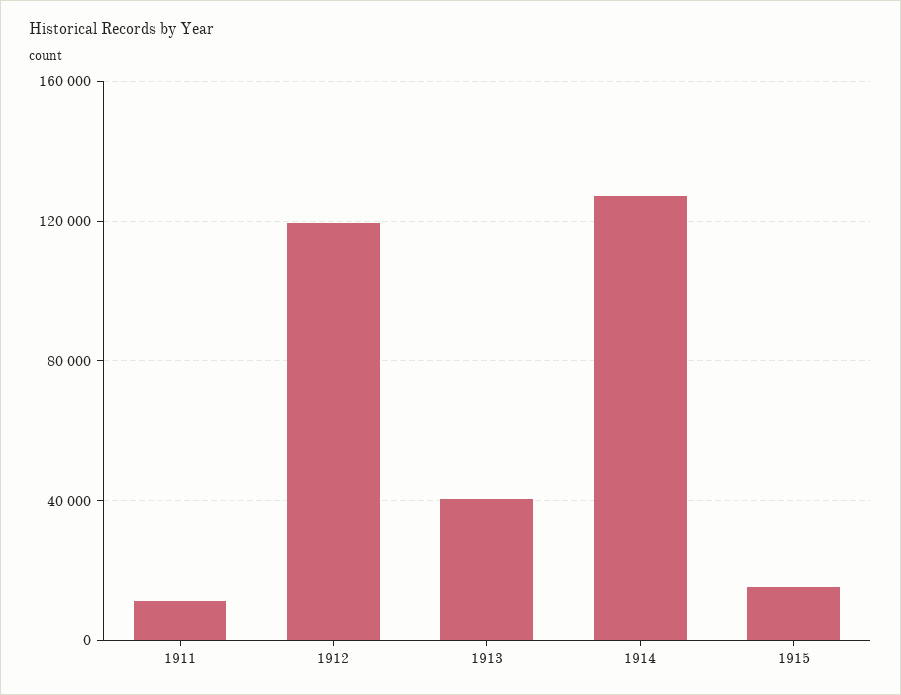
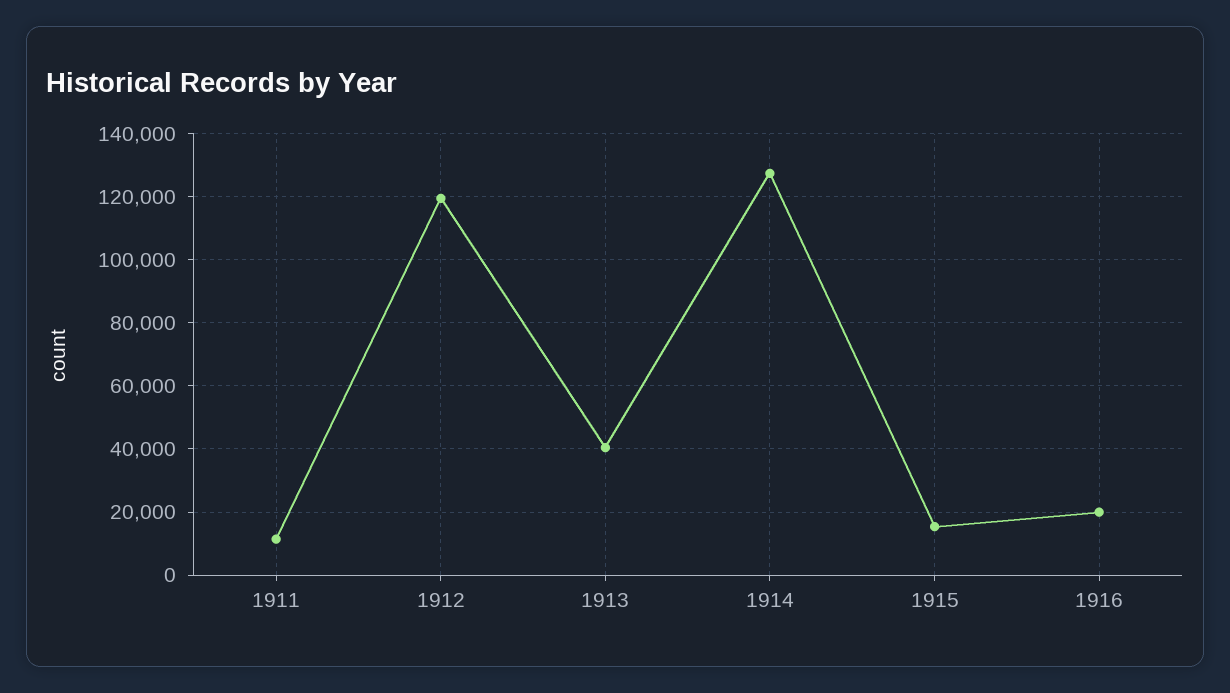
1916: none -> 20000

